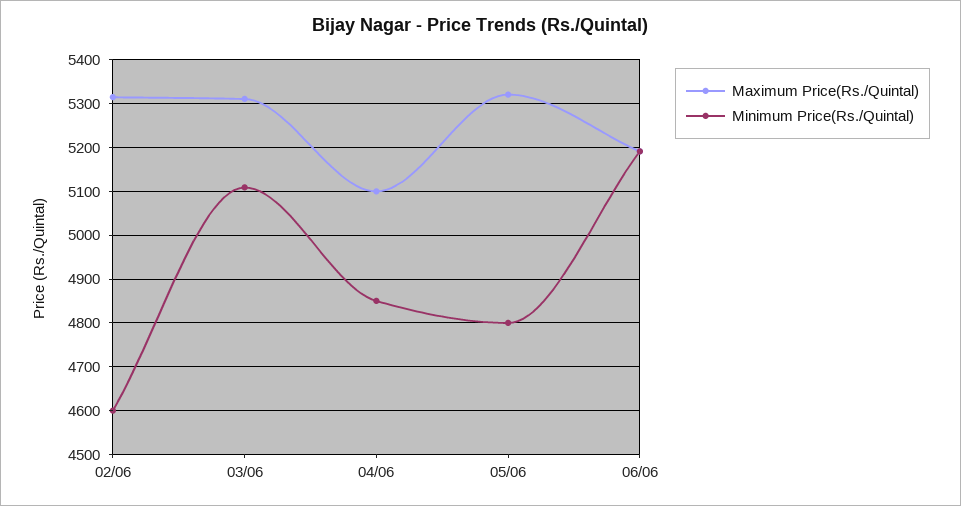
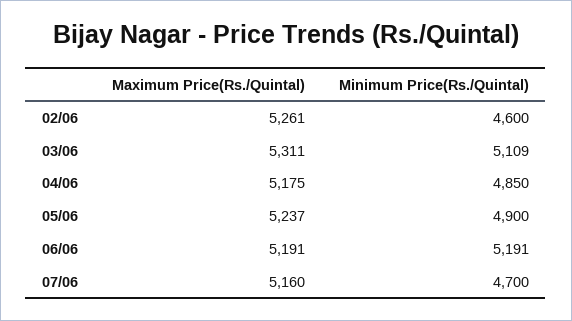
Maximum Price(Rs./Quintal), 02/06: 5320 -> 5261
Maximum Price(Rs./Quintal), 04/06: 5100 -> 5175
Maximum Price(Rs./Quintal), 05/06: 5320 -> 5237
Minimum Price(Rs./Quintal), 05/06: 4800 -> 4900
Maximum Price(Rs./Quintal), 07/06: none -> 5160
Minimum Price(Rs./Quintal), 07/06: none -> 4700

